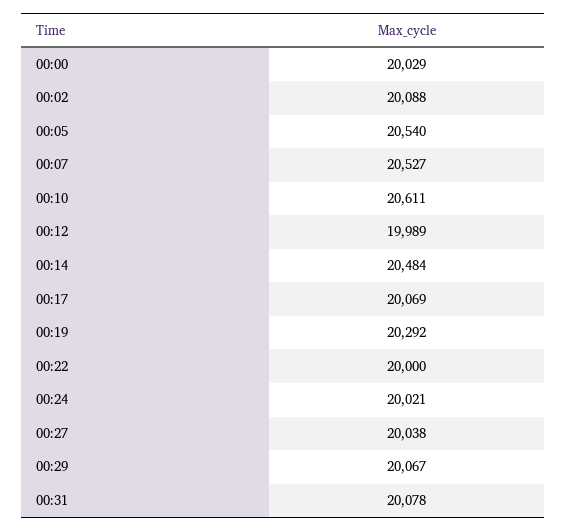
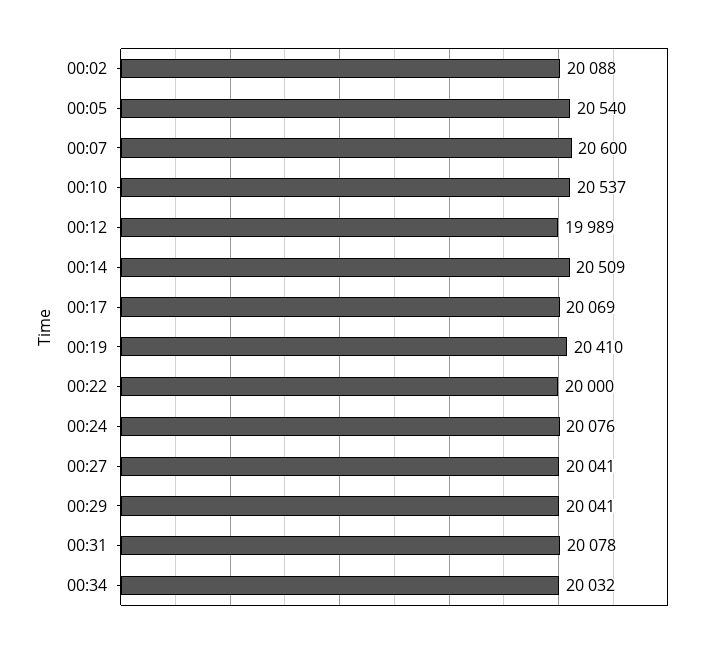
00:00: 20029 -> none
00:07: 20527 -> 20600
00:10: 20611 -> 20537
00:14: 20484 -> 20509
00:19: 20292 -> 20410
00:24: 20021 -> 20076
00:27: 20038 -> 20041
00:29: 20067 -> 20041
00:34: none -> 20032

